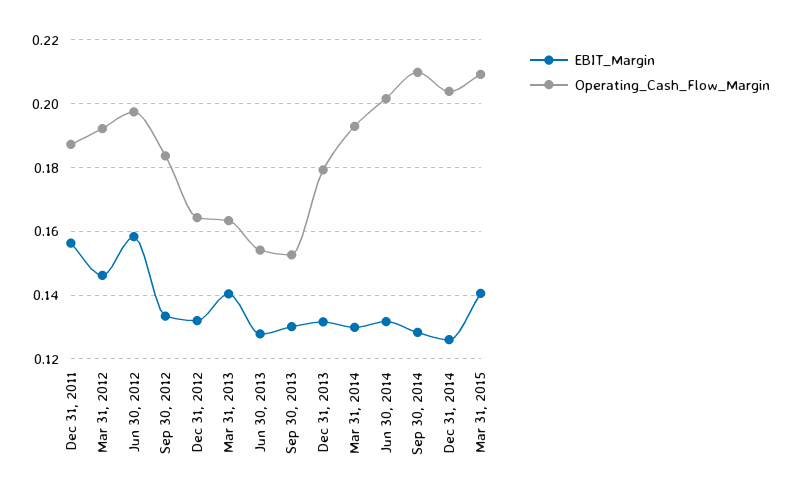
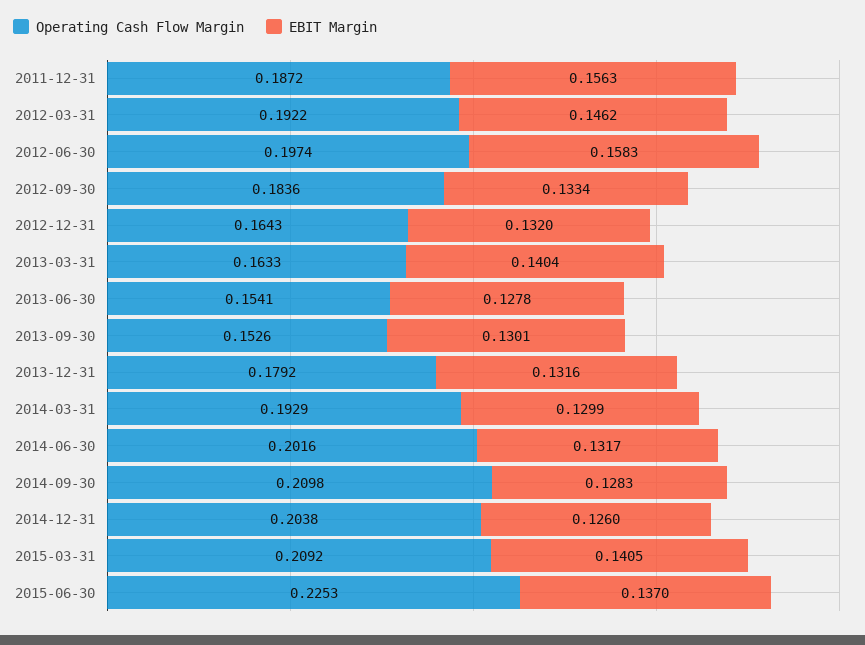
Operating_Cash_Flow_Margin, 2015-06-30: none -> 0.2253
EBIT_Margin, 2015-06-30: none -> 0.137

